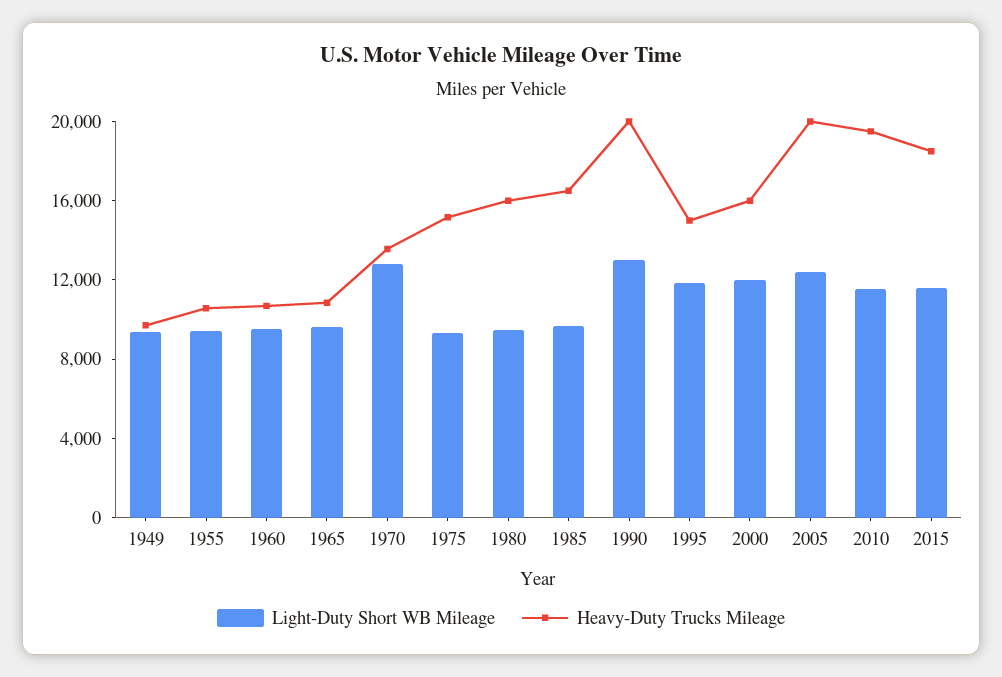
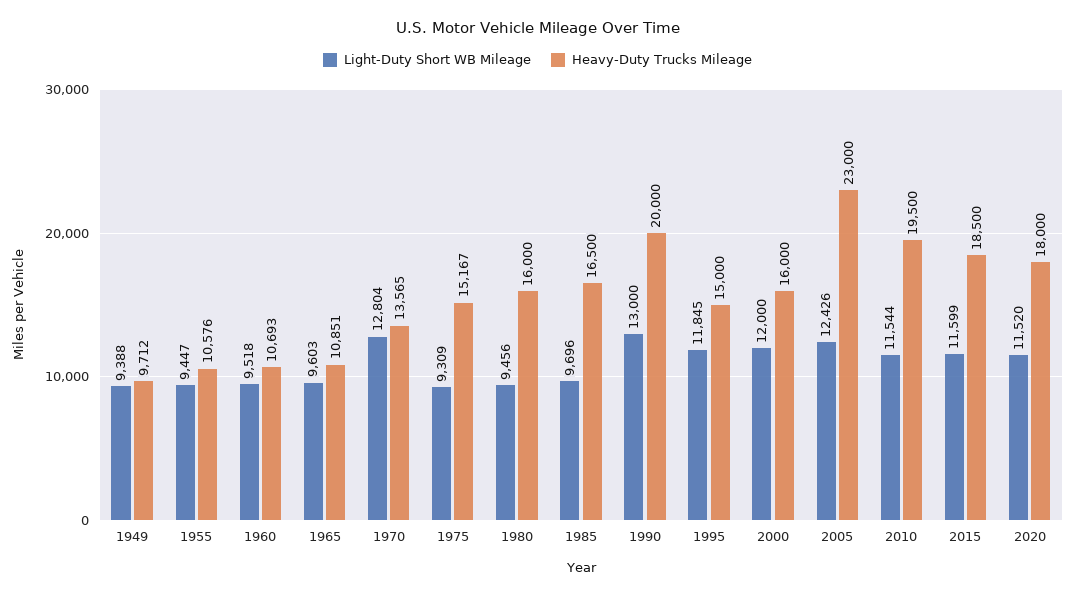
Heavy-Duty Trucks Mileage, 2005: 20000 -> 23000
Light-Duty Short WB Mileage, 2020: none -> 11520
Heavy-Duty Trucks Mileage, 2020: none -> 18000

